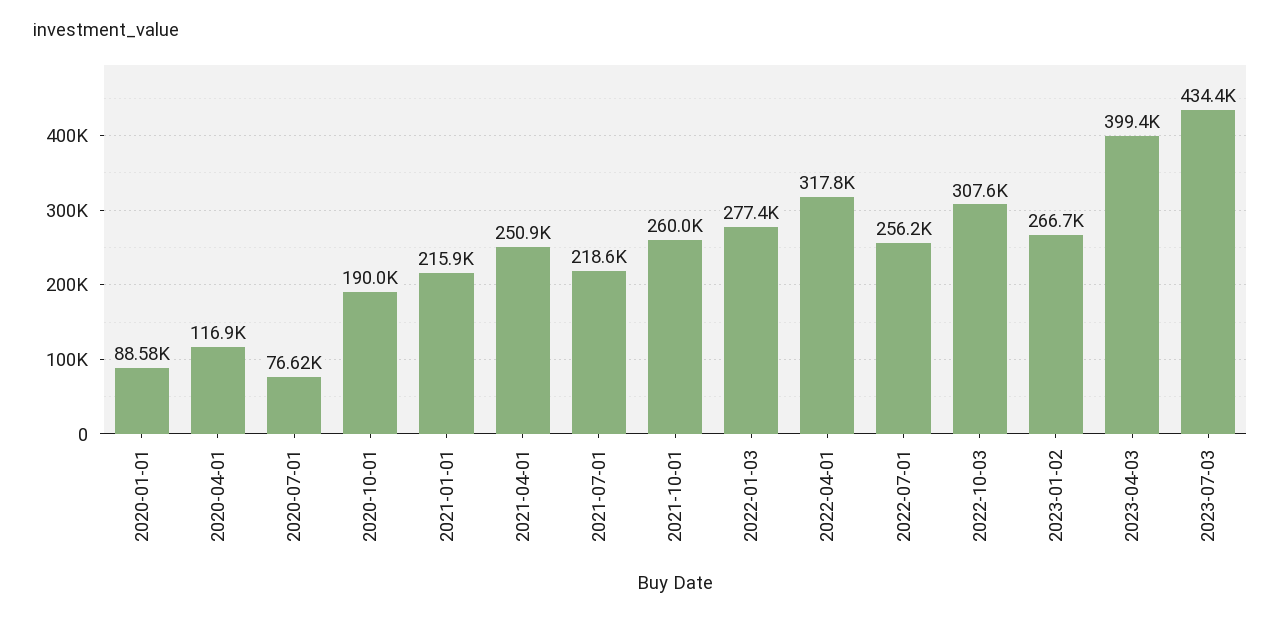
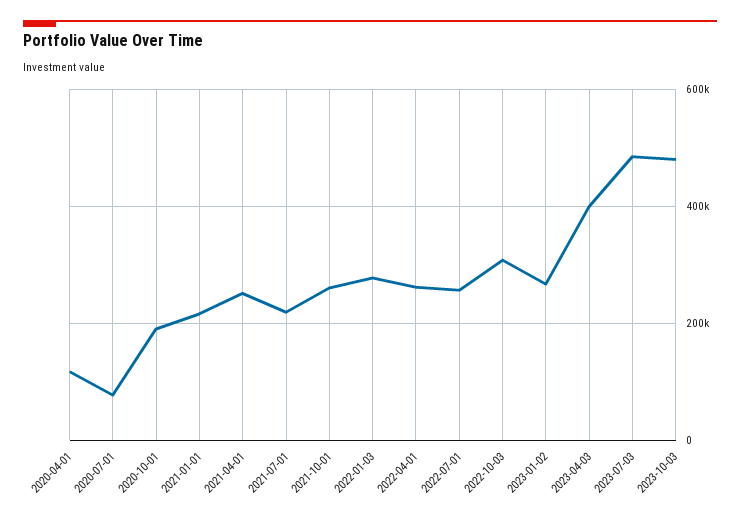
2020-01-01: 88580 -> none
2022-04-01: 317800 -> 260000
2023-07-03: 434400 -> 480000
2023-10-03: none -> 480000

